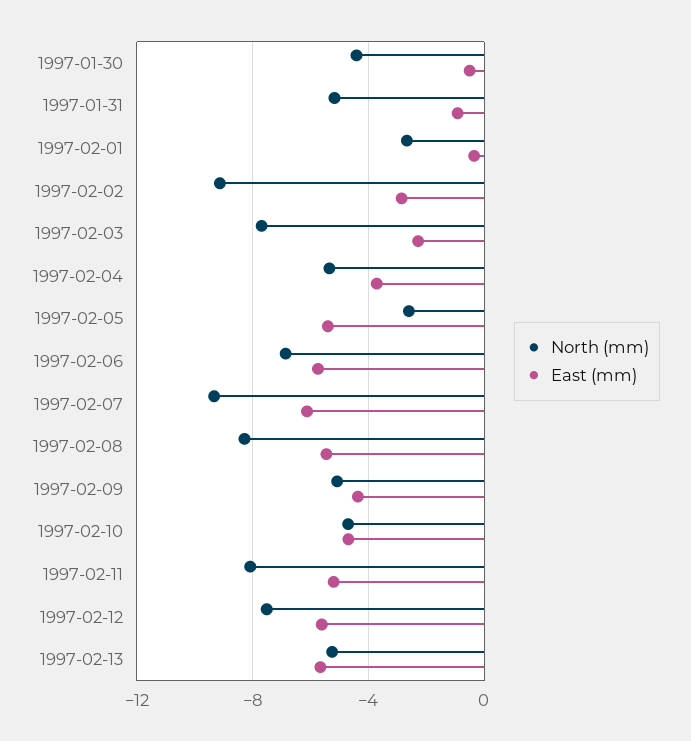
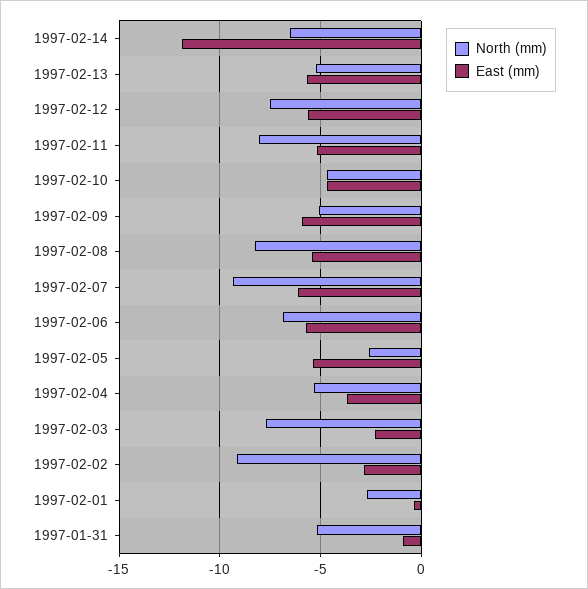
North (mm), 1997-01-30: -4.5 -> none
East (mm), 1997-01-30: -0.5 -> none
East (mm), 1997-02-09: -4.5 -> -6
North (mm), 1997-02-14: none -> -6.5
East (mm), 1997-02-14: none -> -12

